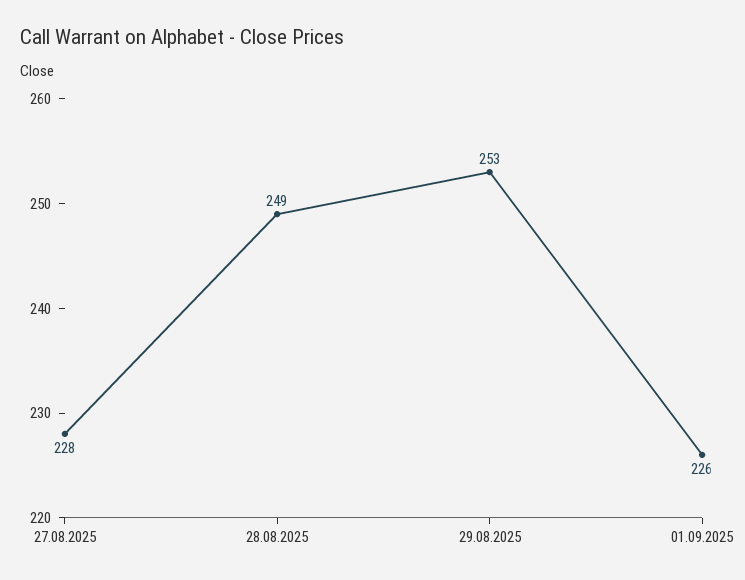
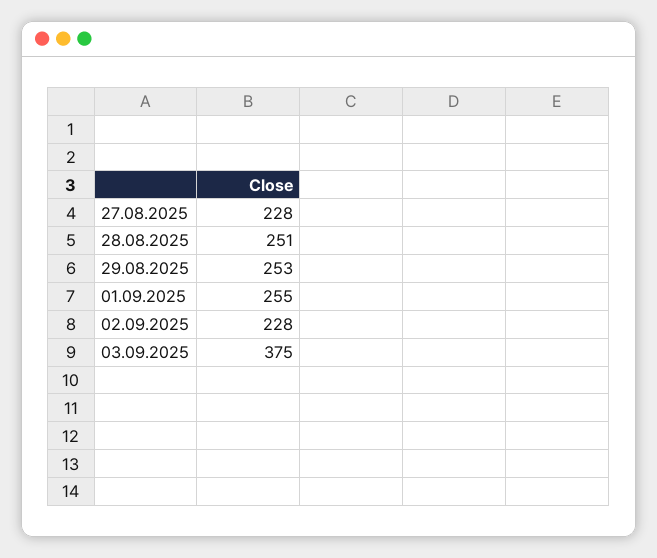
28.08.2025: 249 -> 251
01.09.2025: 226 -> 255
02.09.2025: none -> 228
03.09.2025: none -> 375

